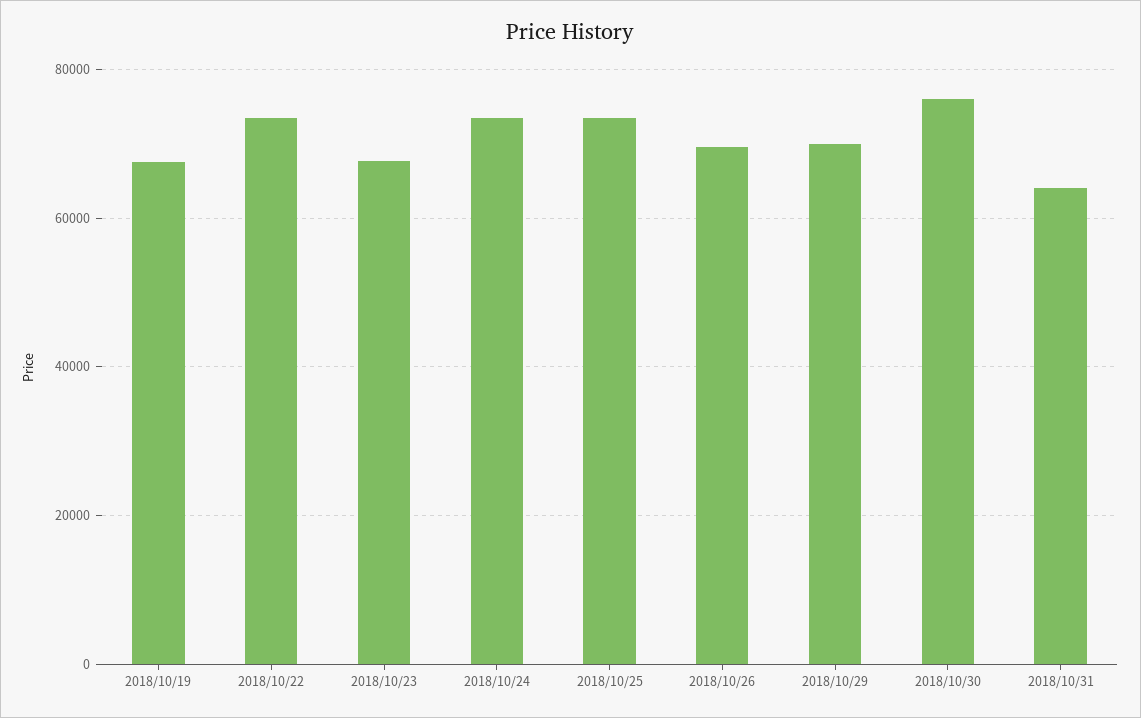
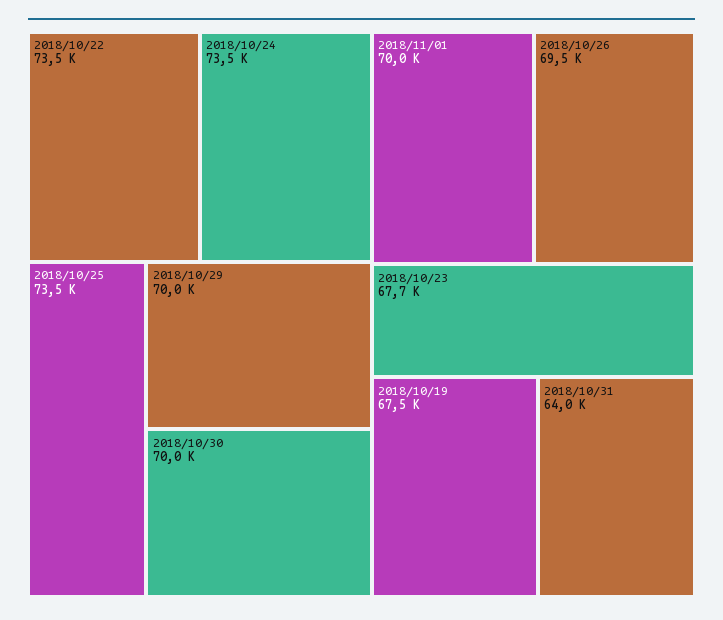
2018/10/30: 76000 -> 70000
2018/11/01: none -> 70000

